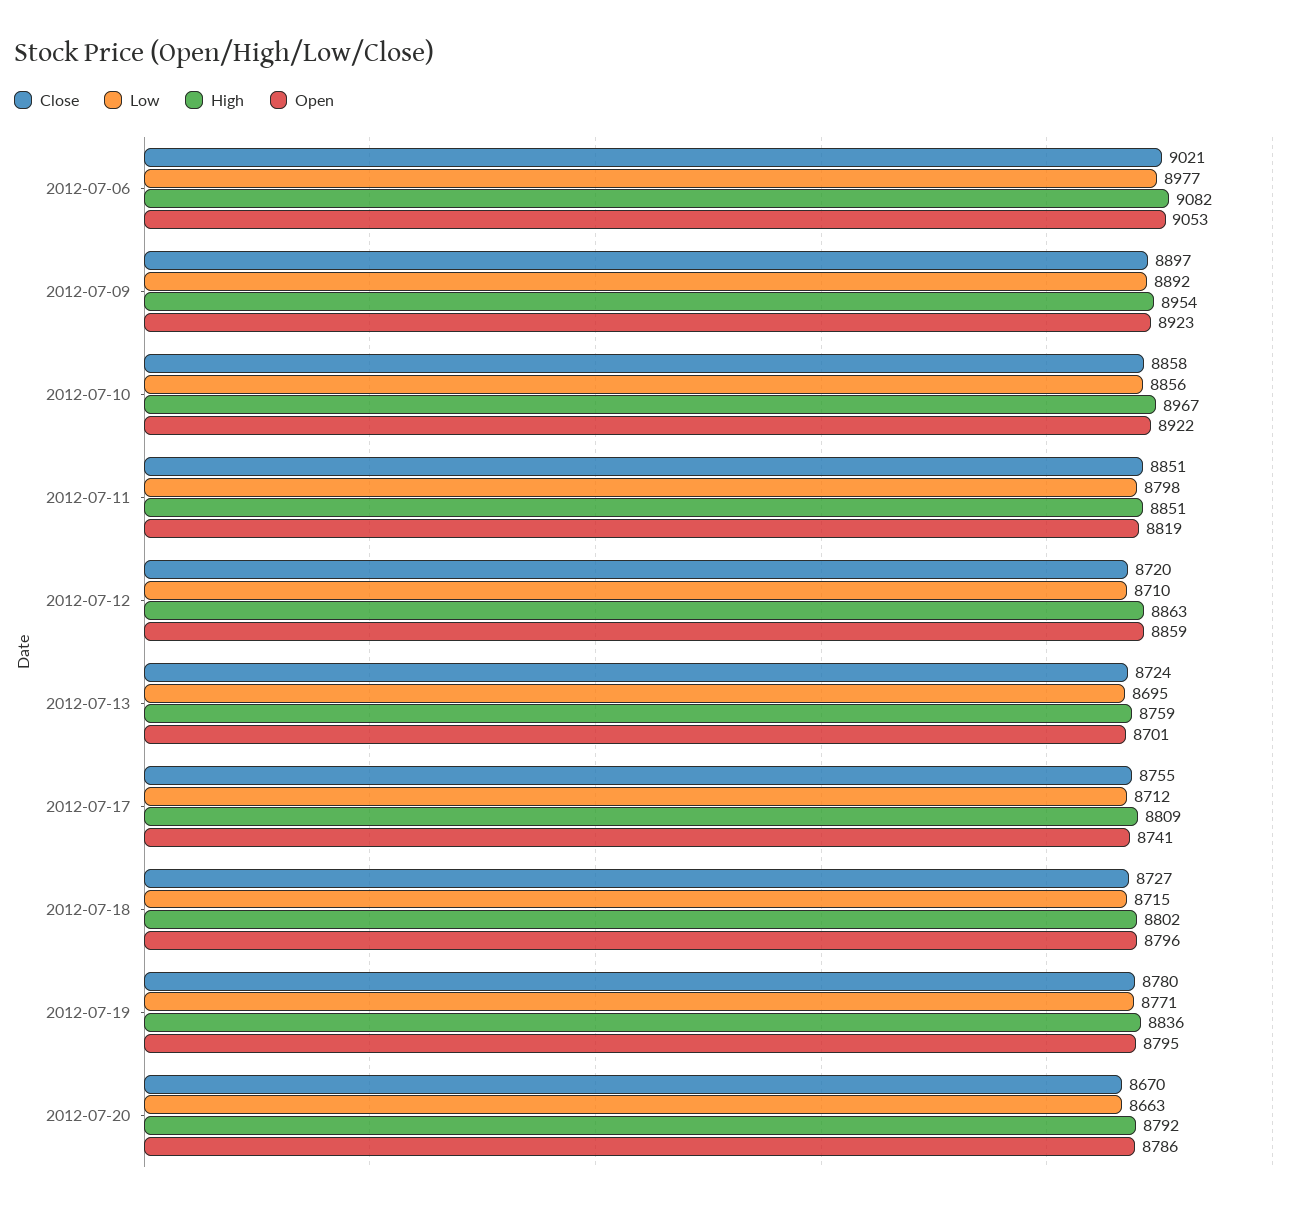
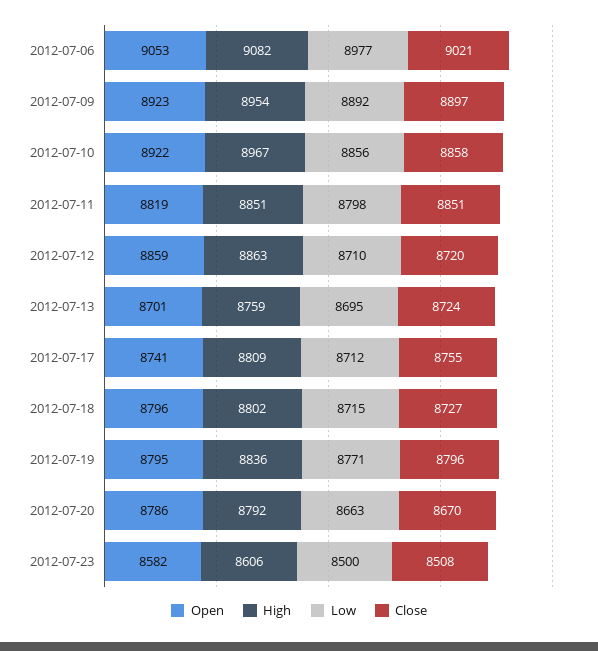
Close, 2012-07-19: 8780 -> 8796
Open, 2012-07-23: none -> 8582
High, 2012-07-23: none -> 8606
Low, 2012-07-23: none -> 8500
Close, 2012-07-23: none -> 8508

